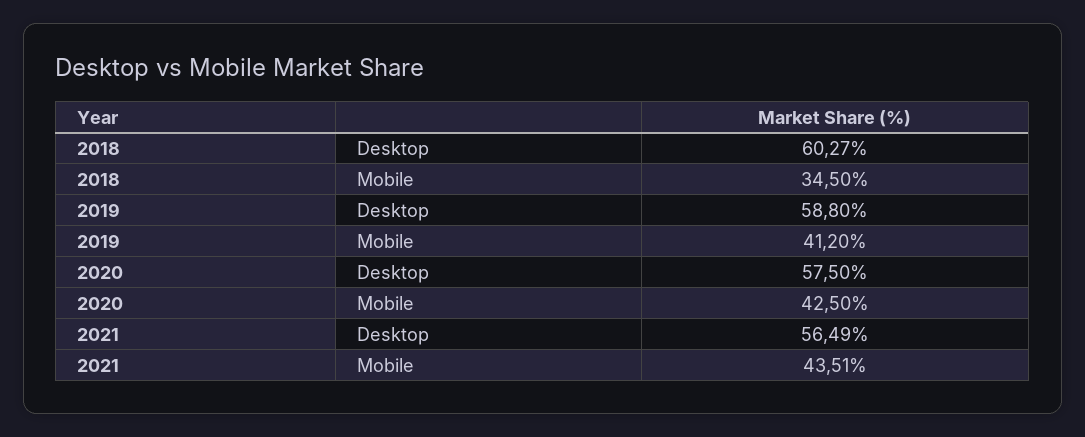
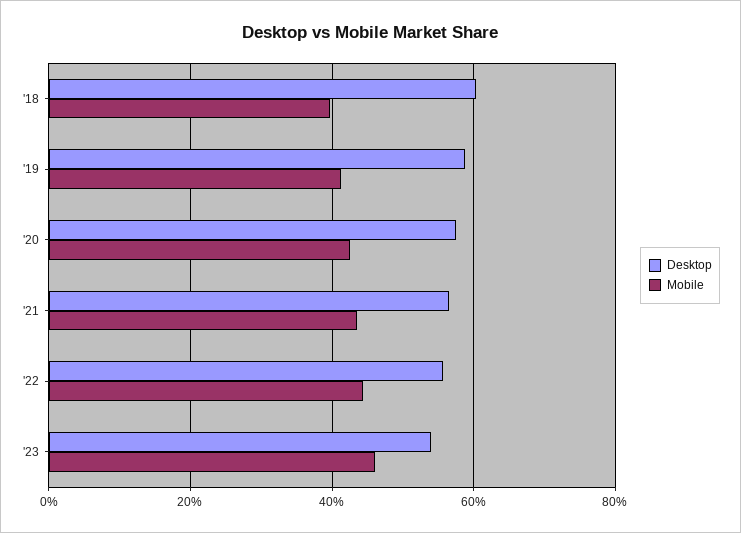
Mobile, 2018: 34.5 -> 40
Desktop, '22: none -> 56
Mobile, '22: none -> 44
Desktop, '23: none -> 54
Mobile, '23: none -> 46

